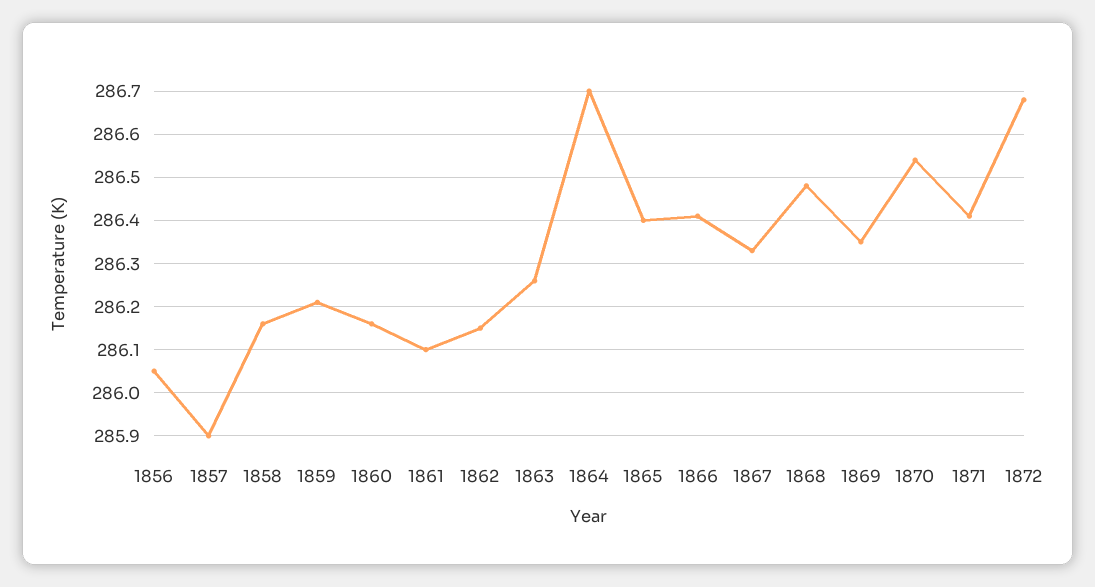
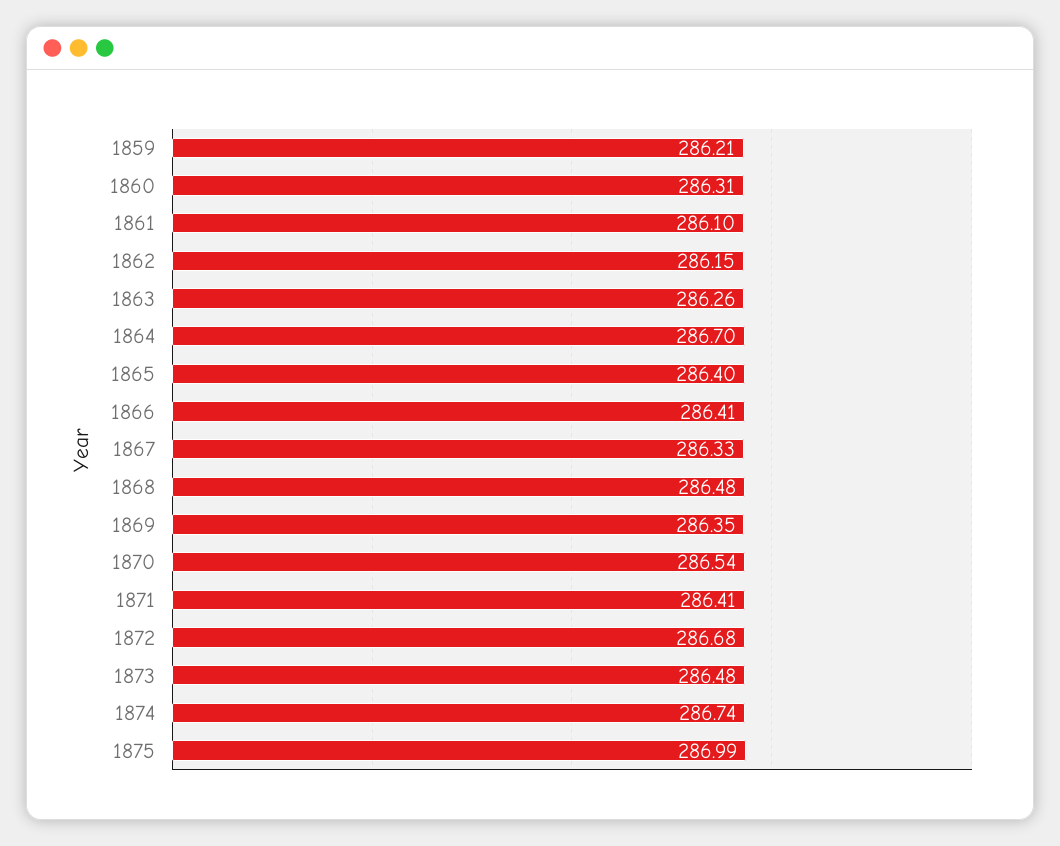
1856: 286.05 -> none
1857: 285.9 -> none
1858: 286.15 -> none
1860: 286.15 -> 286.31
1873: none -> 286.48
1874: none -> 286.74
1875: none -> 286.99

